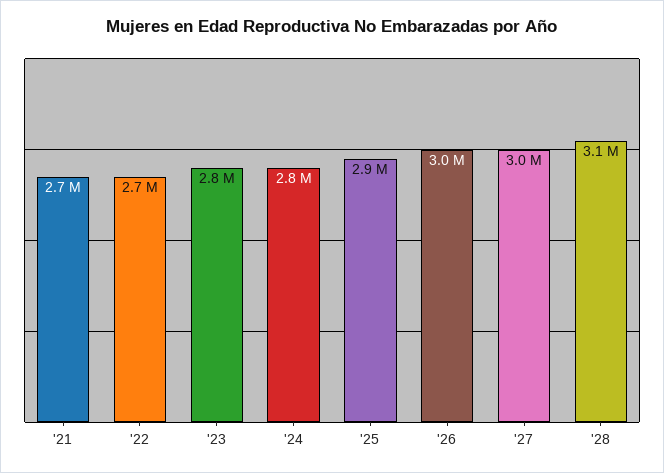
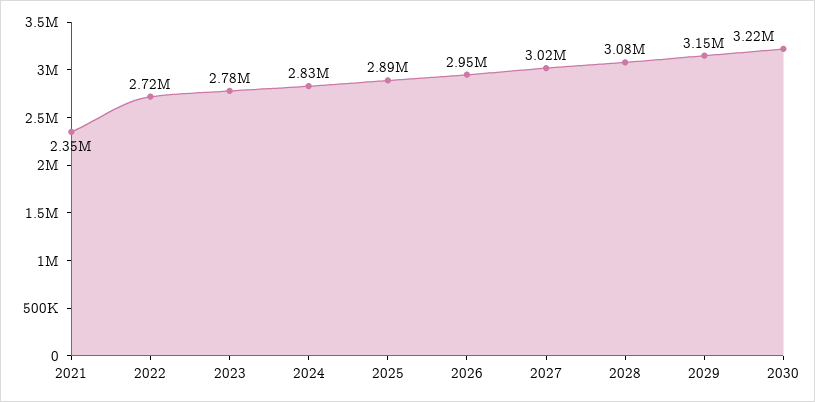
'21: 2700000 -> 2350000
2029: none -> 3150000
2030: none -> 3220000

